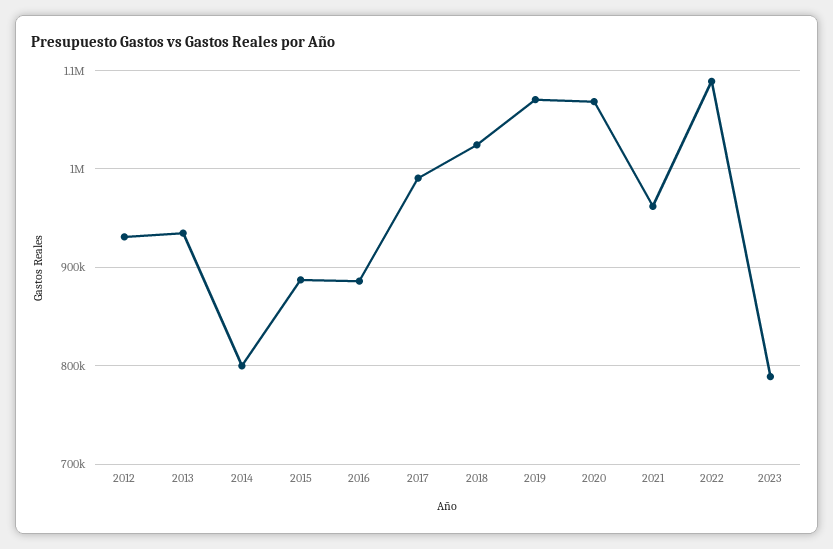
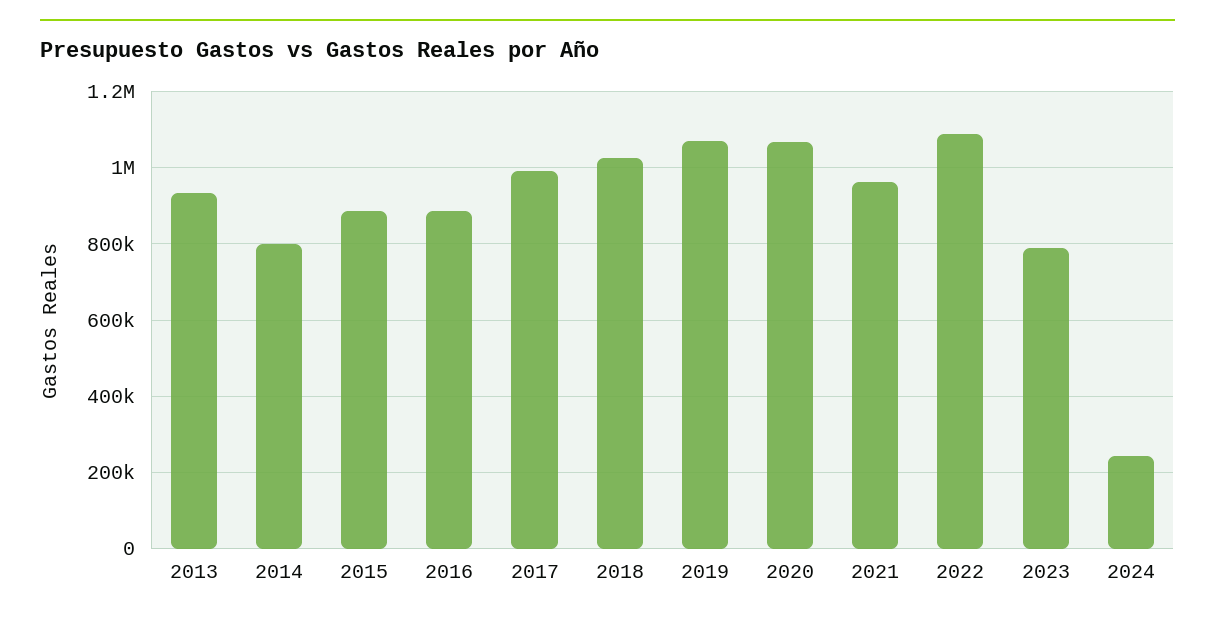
2012: 930000 -> none
2024: none -> 240000

